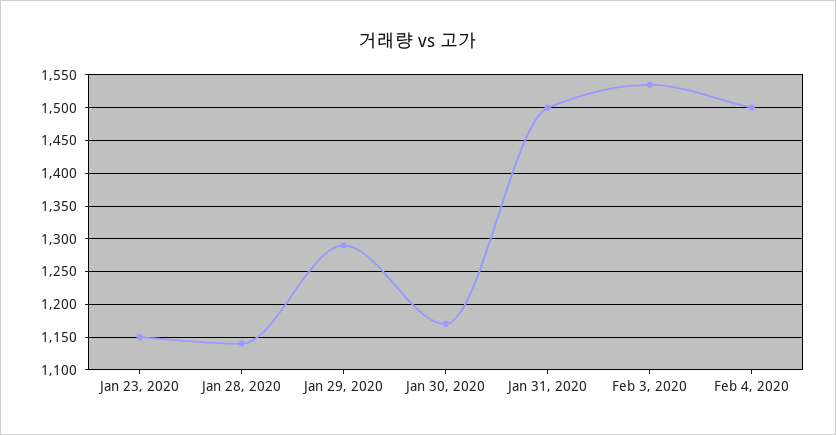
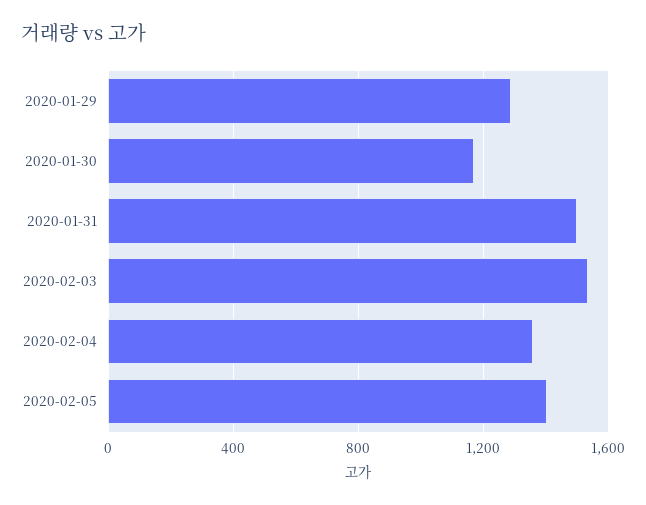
Jan 23, 2020: 1150 -> none
Jan 28, 2020: 1140 -> none
Feb 4, 2020: 1500 -> 1350
2020-02-05: none -> 1400

